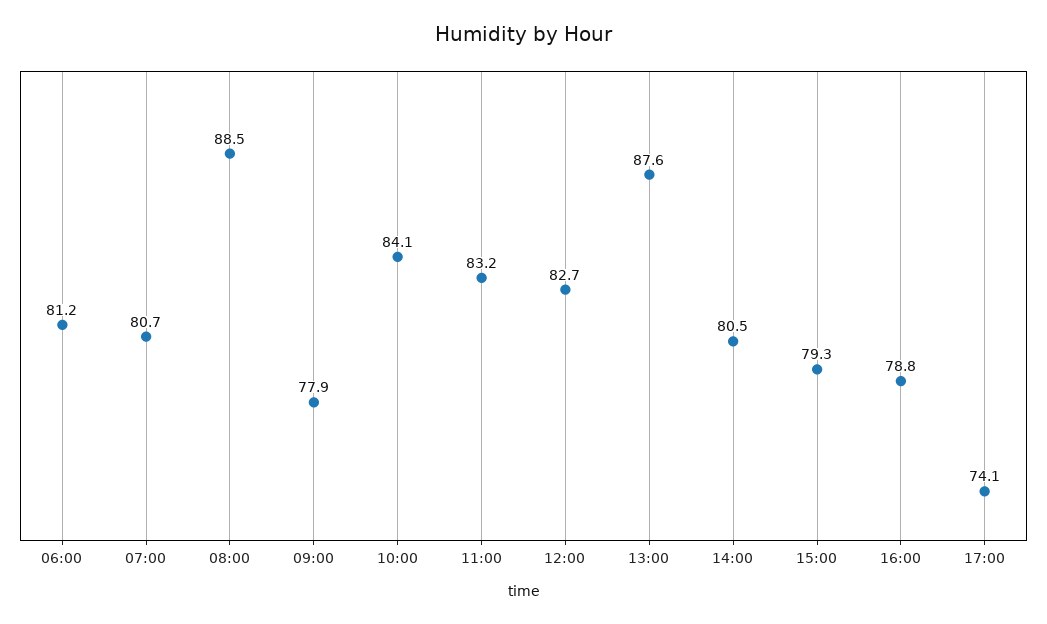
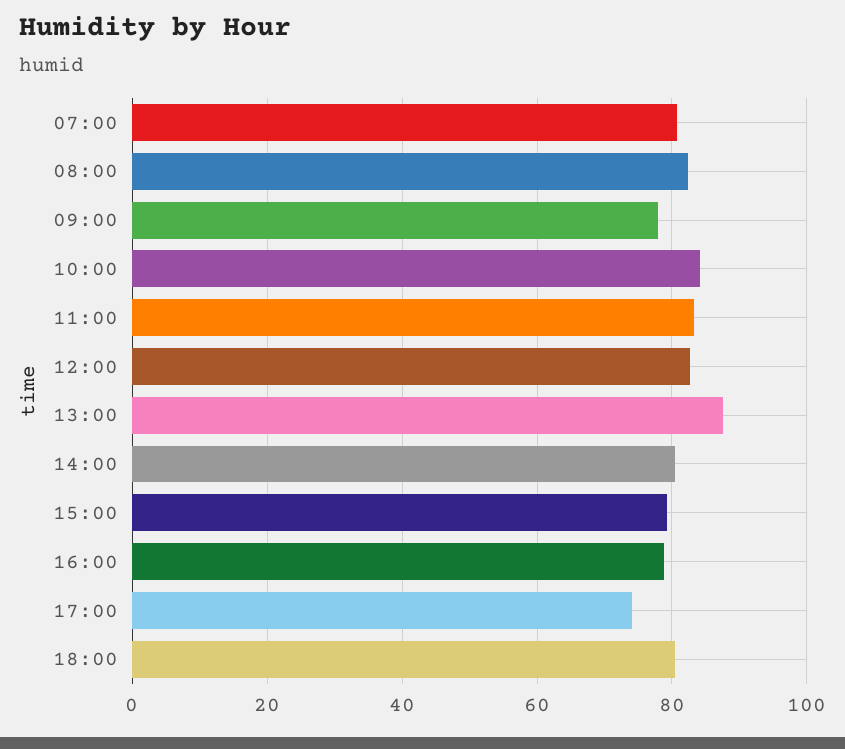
06:00: 81.2 -> none
08:00: 88.5 -> 82
18:00: none -> 80

